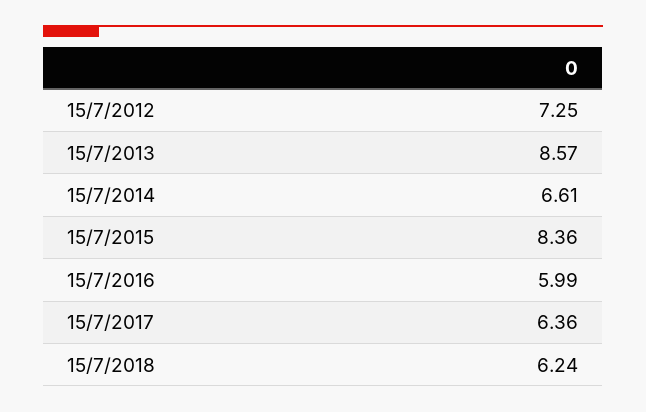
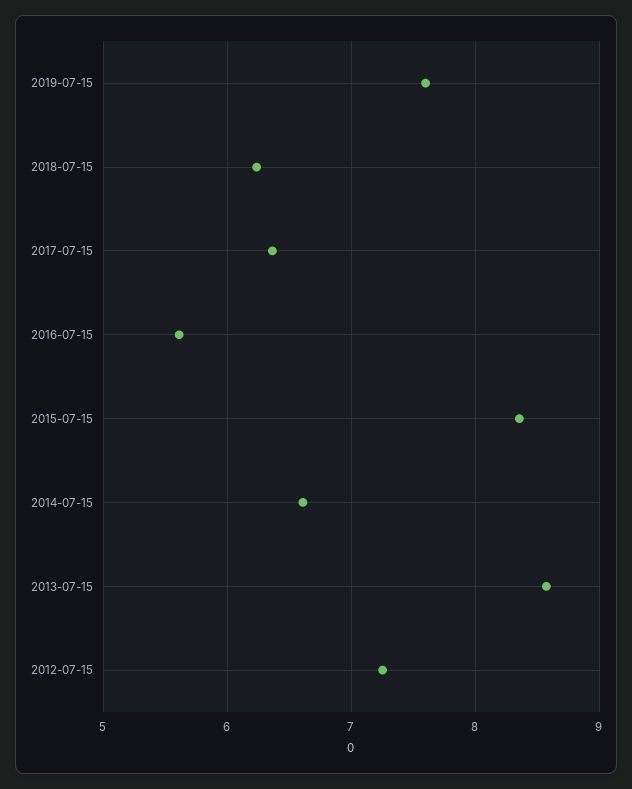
15/7/2016: 5.99 -> 5.6
2019-07-15: none -> 7.6

